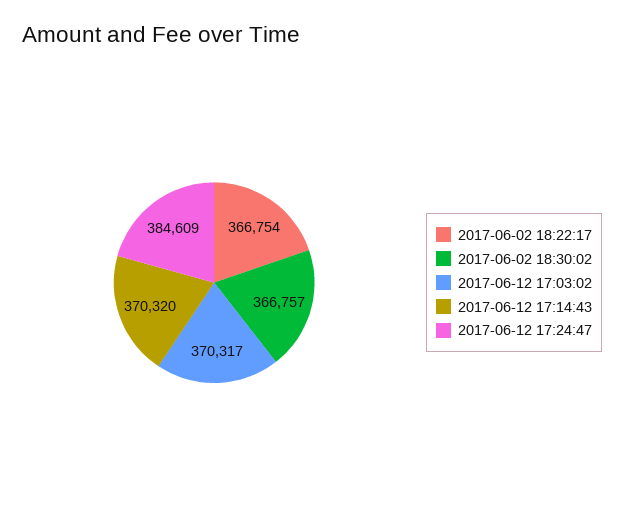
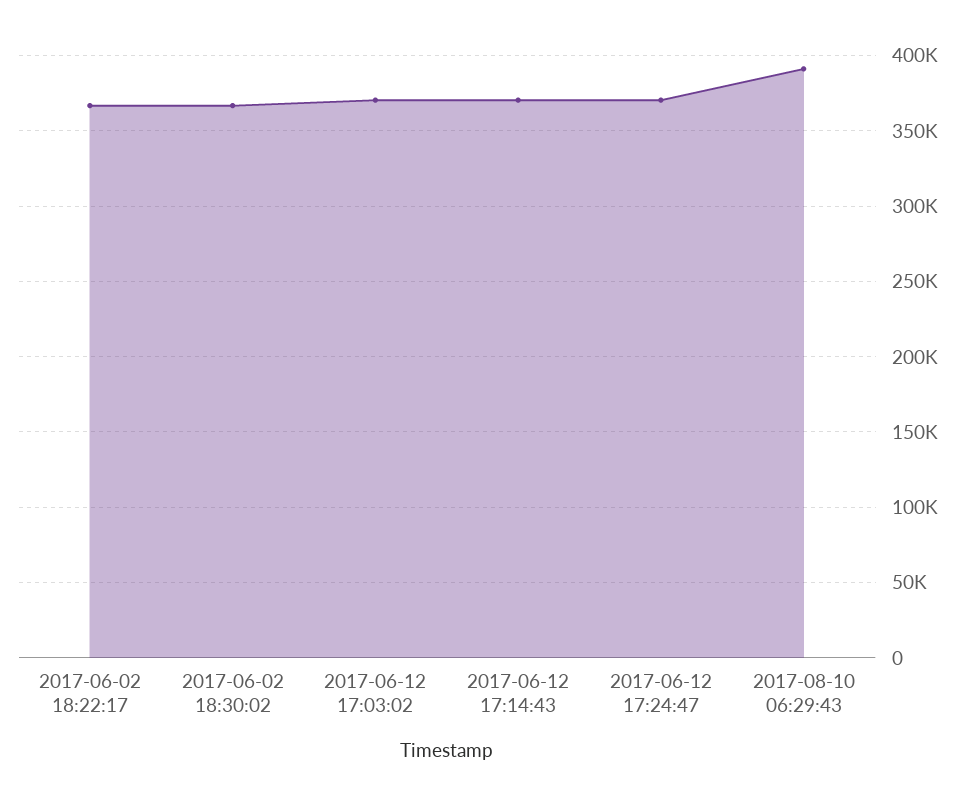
2017-06-12 17:24:47: 384609 -> 370000
2017-08-10 06:29:43: none -> 390000

